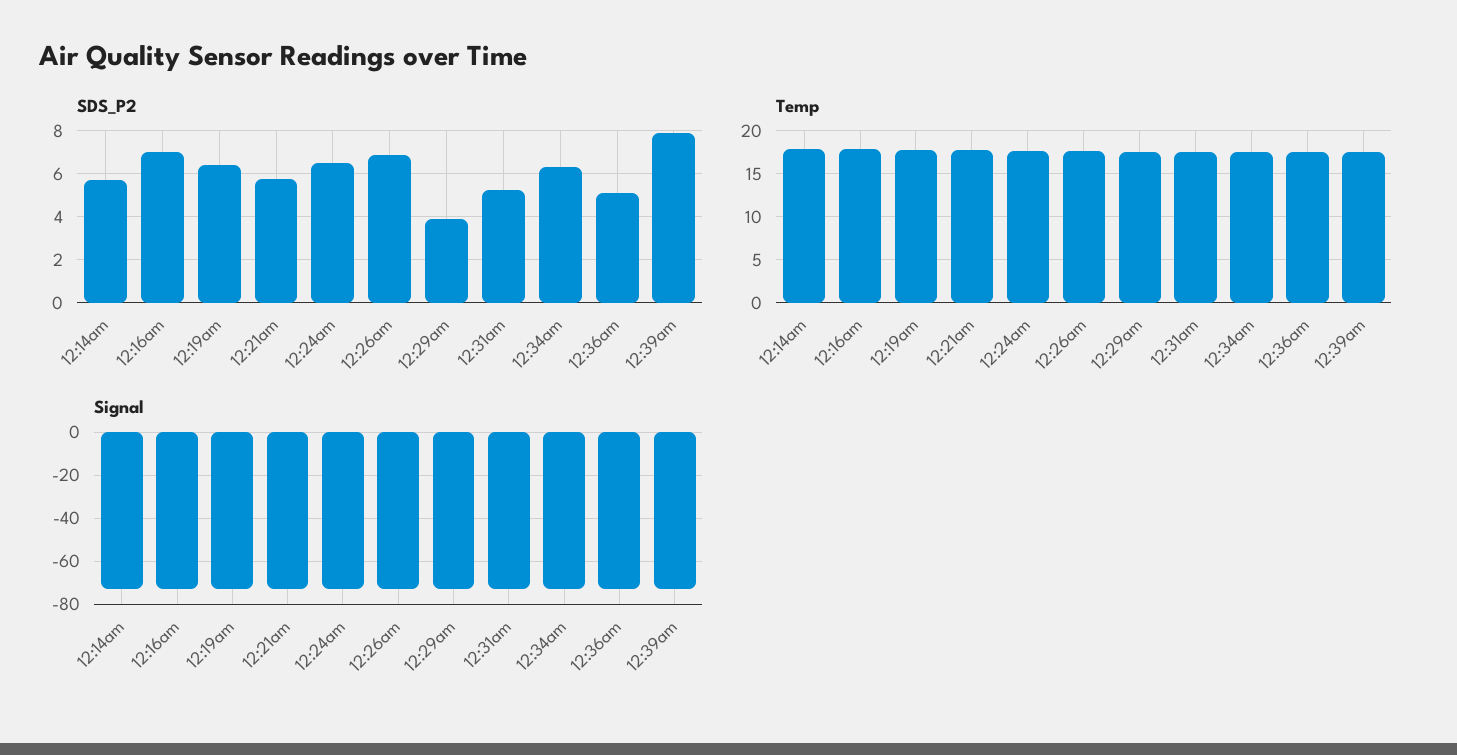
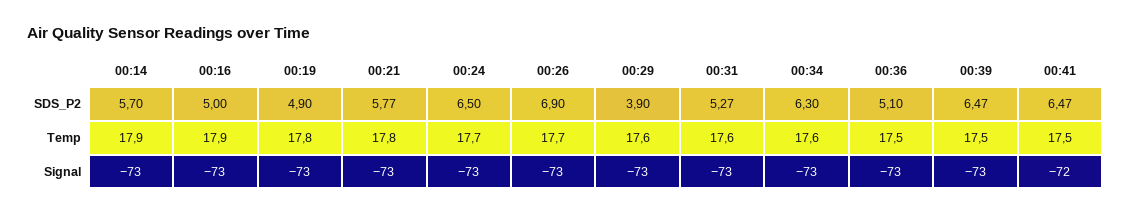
SDS_P2, 12:16am: 7 -> 5
SDS_P2, 12:19am: 6.5 -> 4.9
SDS_P2, 12:39am: 8 -> 6.47
SDS_P2, 00:41: none -> 6.47
Temp, 00:41: none -> 17.5
Signal, 00:41: none -> -72

